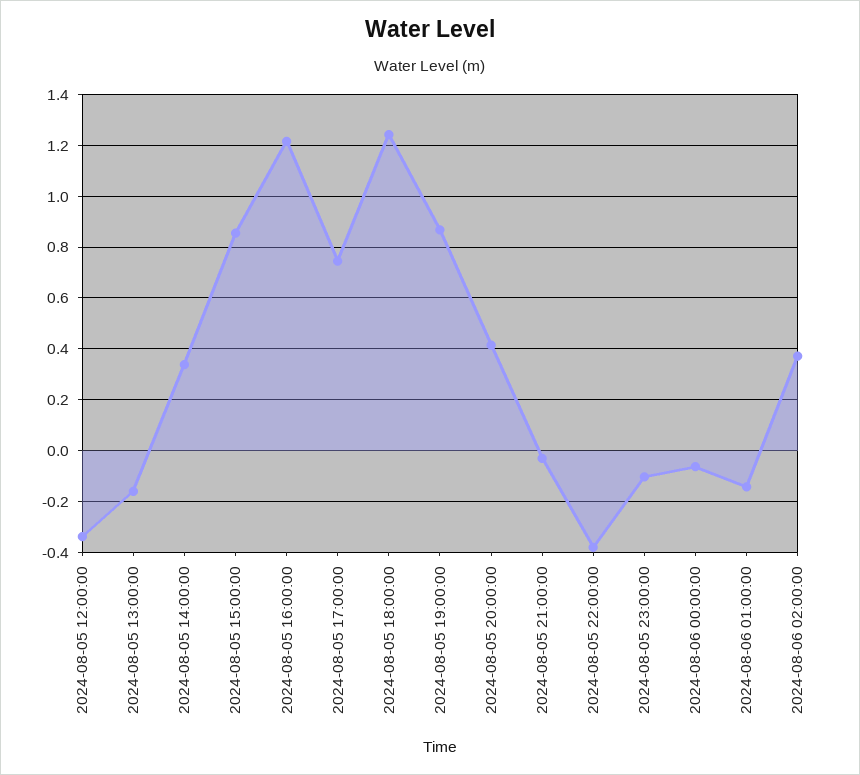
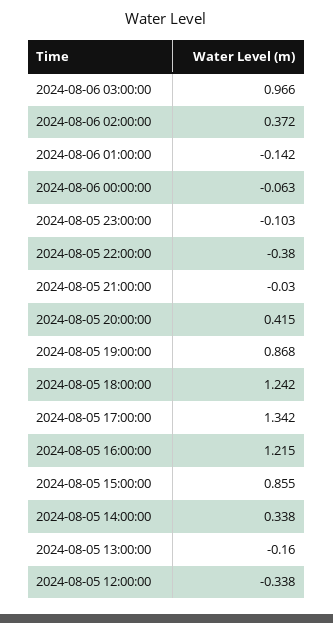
2024-08-05 17:00:00: 0.75 -> 1.342
2024-08-06 03:00:00: none -> 0.966

